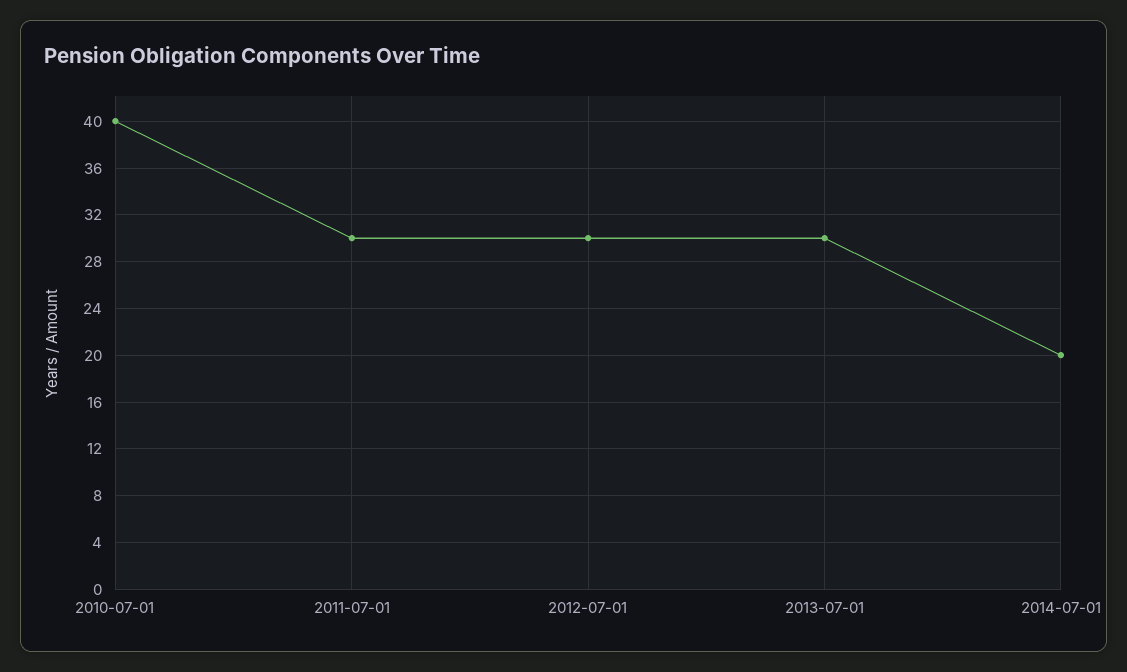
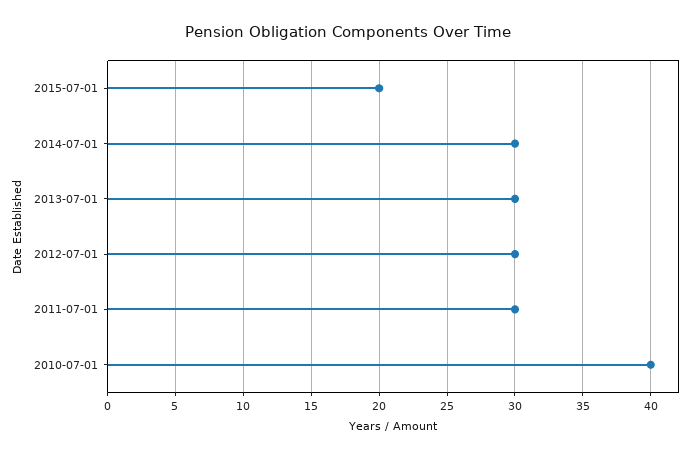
2014-07-01: 20 -> 30
2015-07-01: none -> 20

